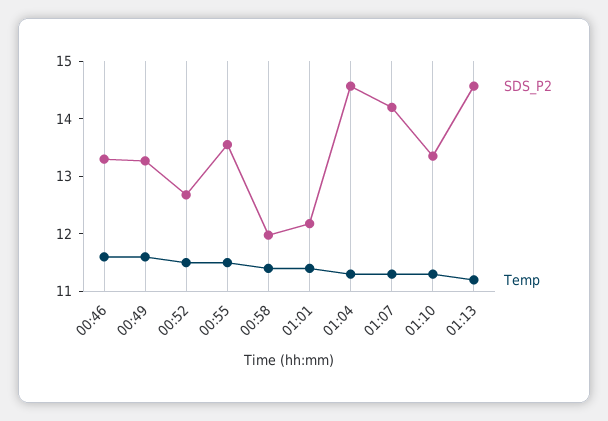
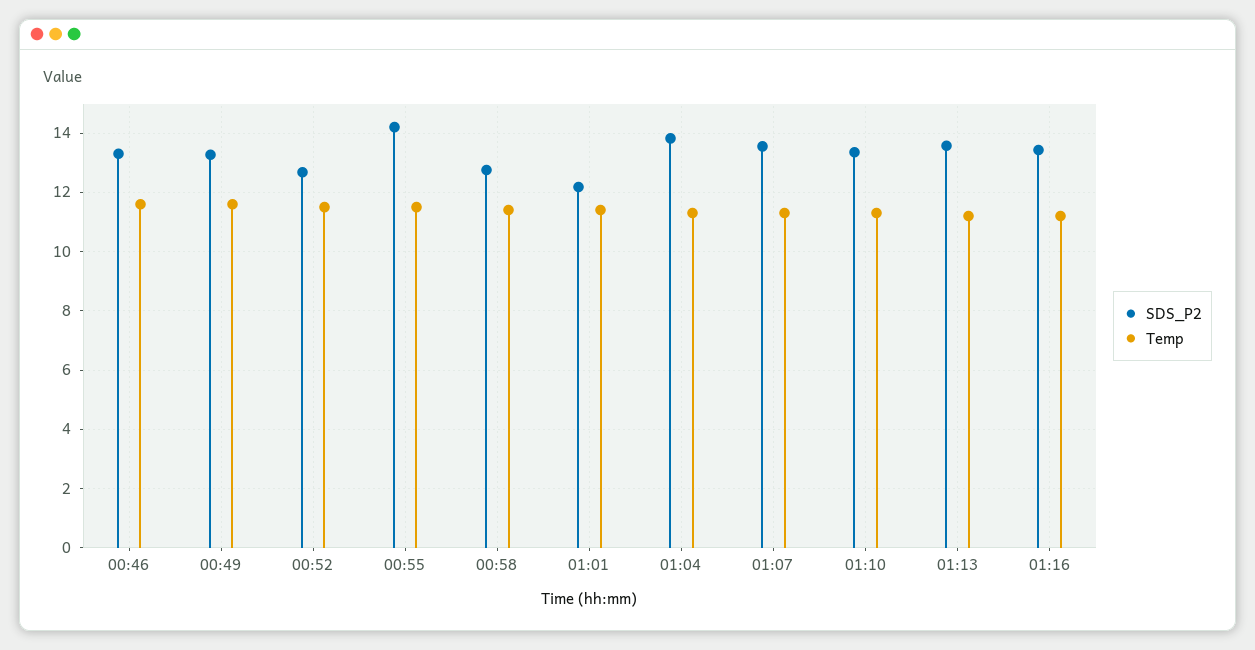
SDS_P2, 00:55: 13.6 -> 14.25
SDS_P2, 00:58: 12 -> 12.75
SDS_P2, 01:04: 14.6 -> 13.75
SDS_P2, 01:07: 14.2 -> 13.5
SDS_P2, 01:13: 14.6 -> 13.5
SDS_P2, 01:16: none -> 13.5
Temp, 01:16: none -> 11.25

